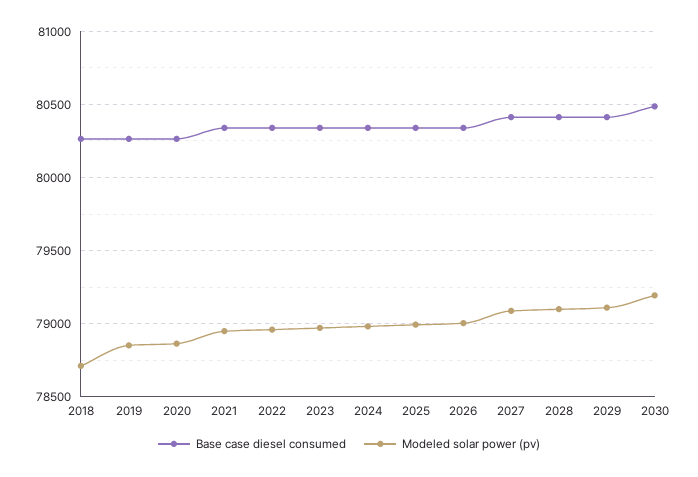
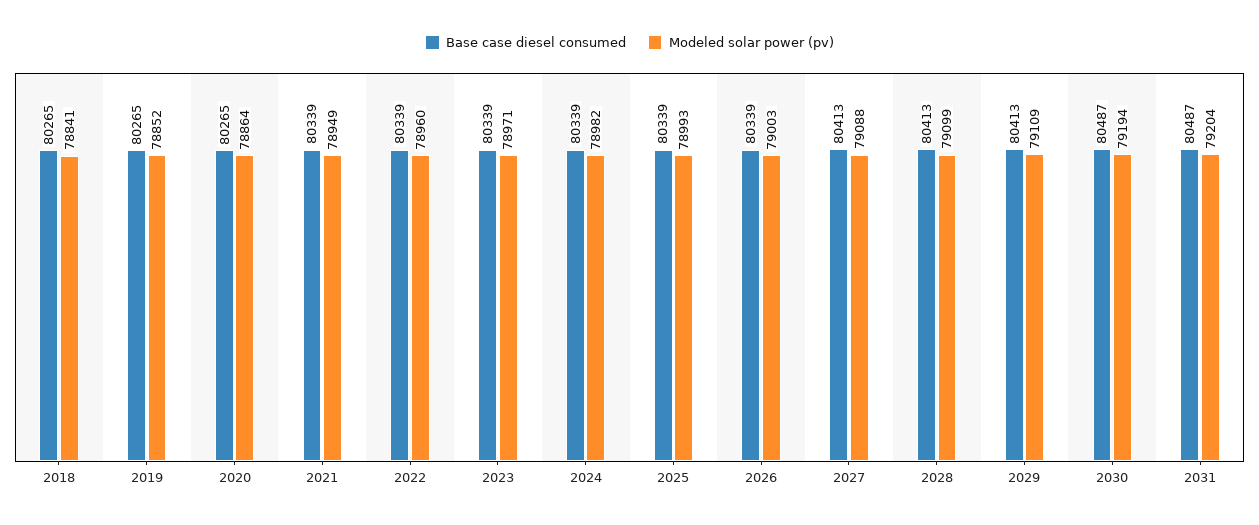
Modeled solar power (pv), 2018: 78700 -> 78841
Base case diesel consumed, 2031: none -> 80487
Modeled solar power (pv), 2031: none -> 79204

